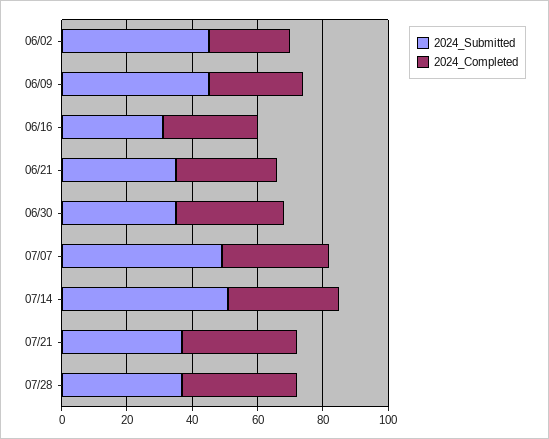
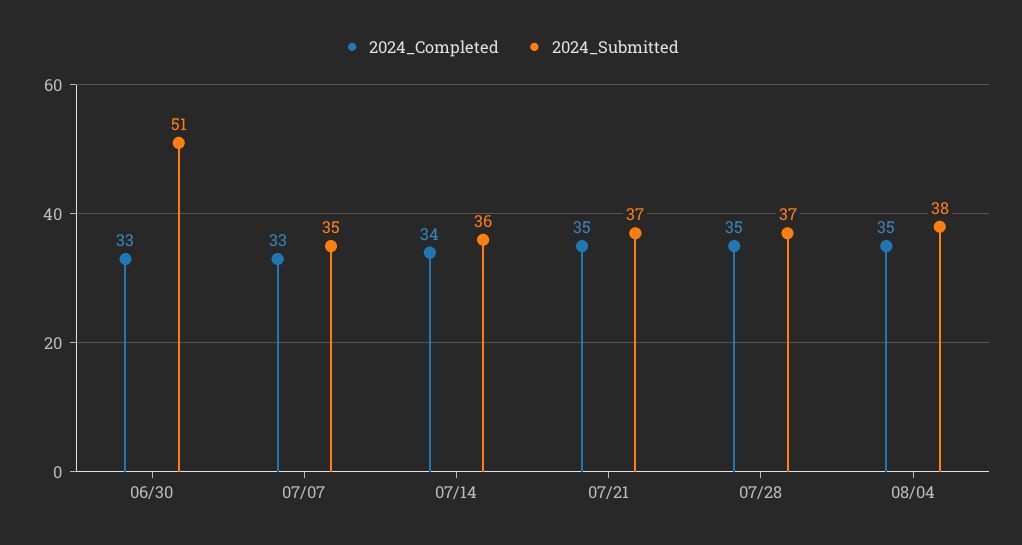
2024_Submitted, 06/02: 45 -> none
2024_Completed, 06/02: 25 -> none
2024_Submitted, 06/09: 45 -> none
2024_Completed, 06/09: 30 -> none
2024_Submitted, 06/16: 30 -> none
2024_Completed, 06/16: 30 -> none
2024_Submitted, 06/21: 35 -> none
2024_Completed, 06/21: 30 -> none
2024_Submitted, 06/30: 35 -> 51
2024_Submitted, 07/07: 50 -> 35
2024_Submitted, 07/14: 50 -> 36
2024_Completed, 08/04: none -> 35
2024_Submitted, 08/04: none -> 38

